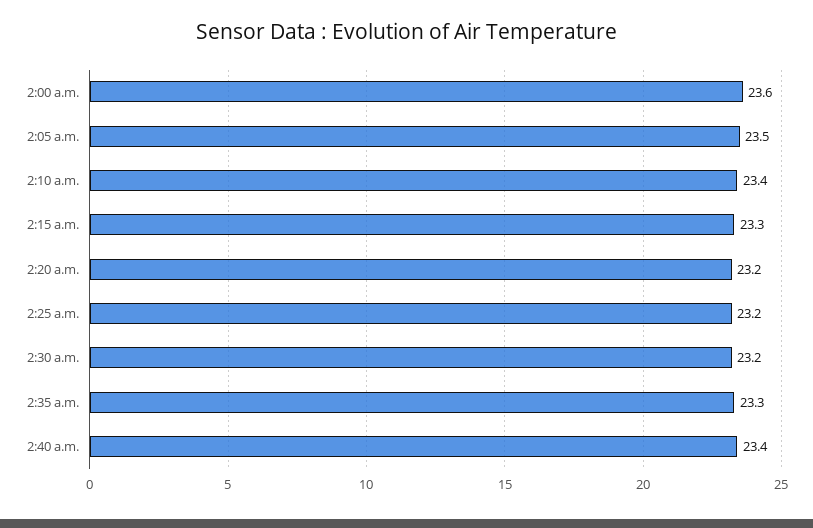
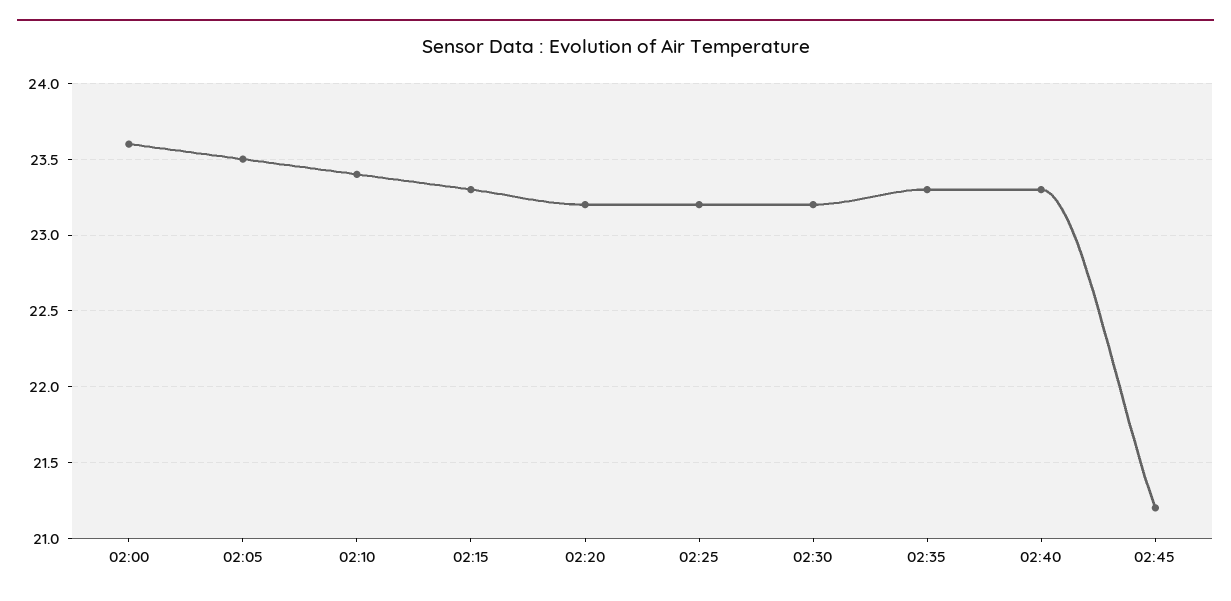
2:40 a.m.: 23.4 -> 23.3
02:45: none -> 21.2

